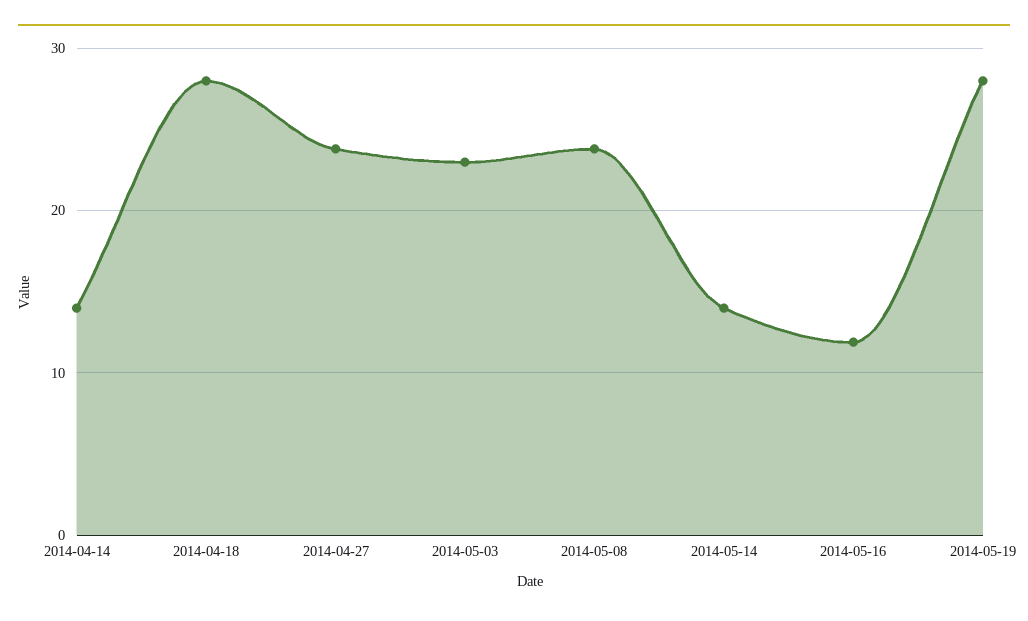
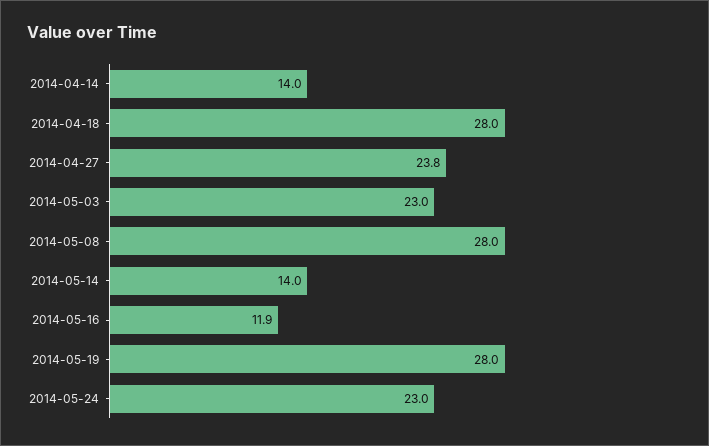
2014-05-08: 24 -> 28
2014-05-24: none -> 23

